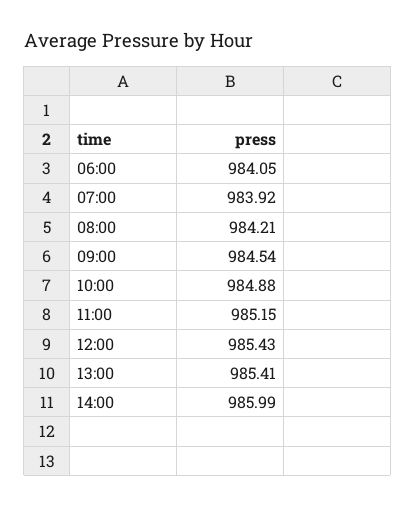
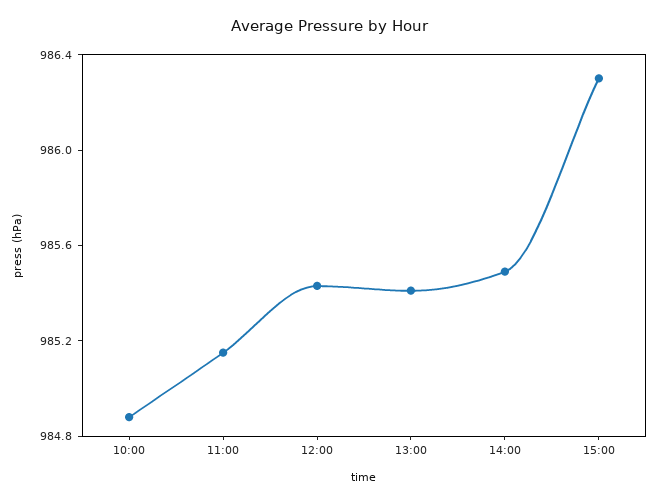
06:00: 984.05 -> none
07:00: 983.92 -> none
08:00: 984.21 -> none
09:00: 984.54 -> none
14:00: 985.99 -> 985.5
15:00: none -> 986.3

